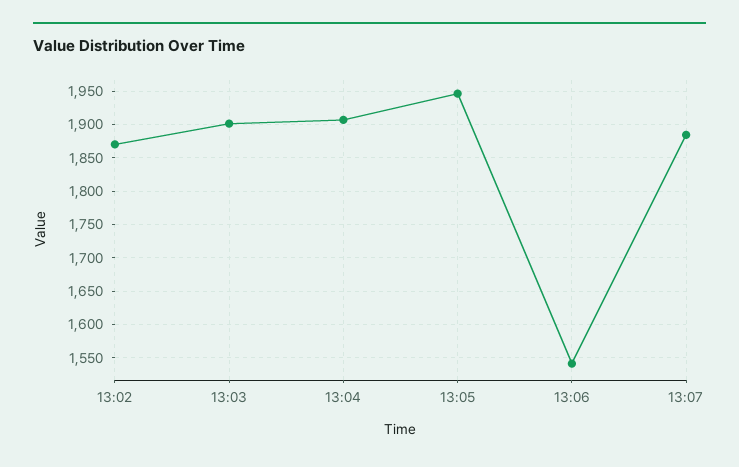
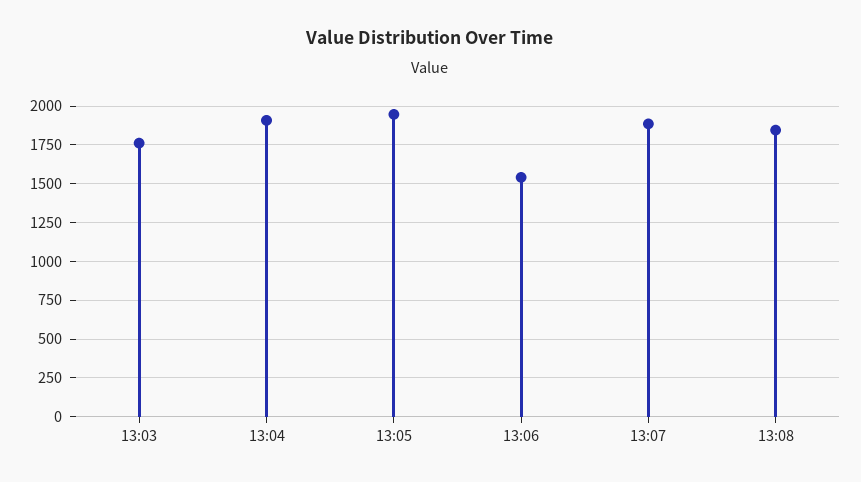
13:02: 1870 -> none
13:03: 1900 -> 1750
13:08: none -> 1850

